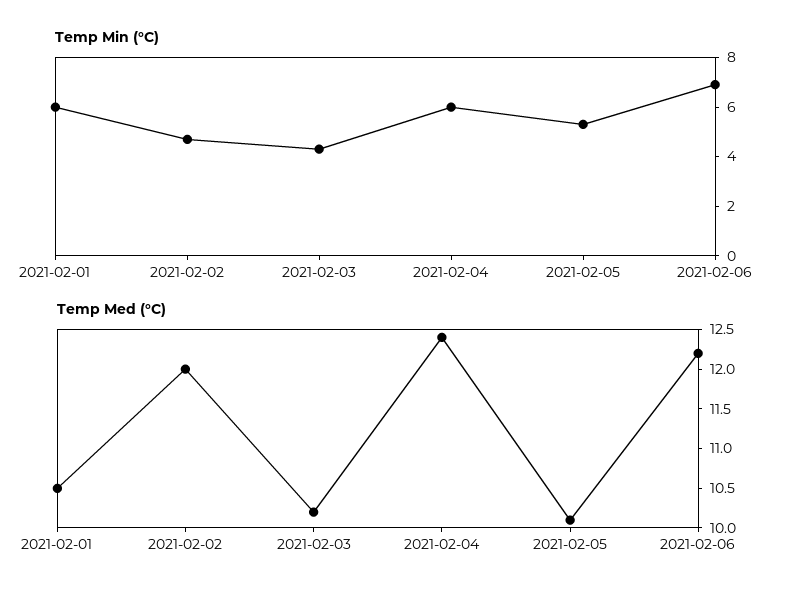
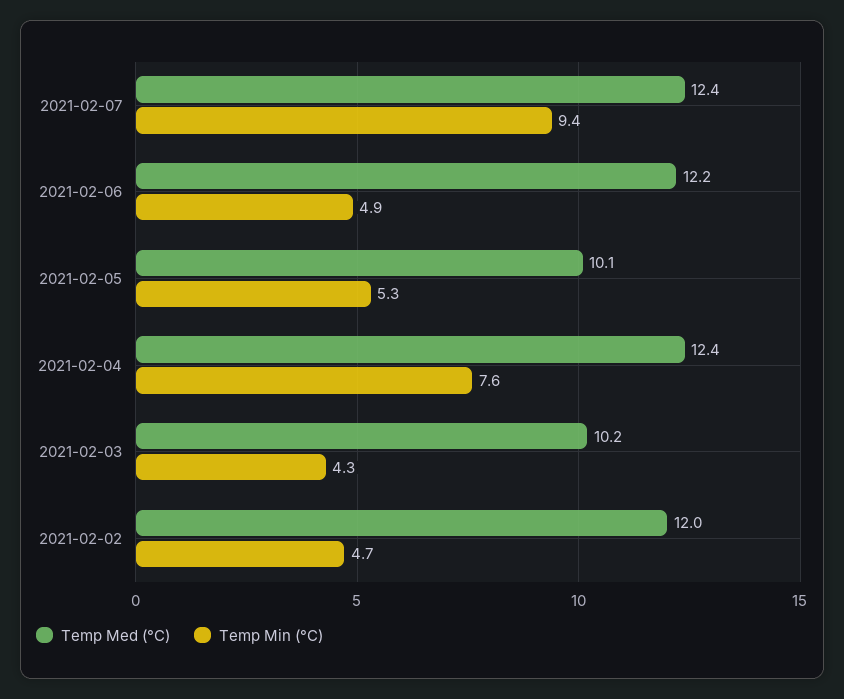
Temp Min (°C), 2021-02-01: 6 -> none
Temp Min (°C), 2021-02-04: 6 -> 7.6
Temp Min (°C), 2021-02-06: 7 -> 4.9
Temp Med (°C), 2021-02-01: 10.5 -> none
Temp Med (°C), 2021-02-07: none -> 12.4
Temp Min (°C), 2021-02-07: none -> 9.4

